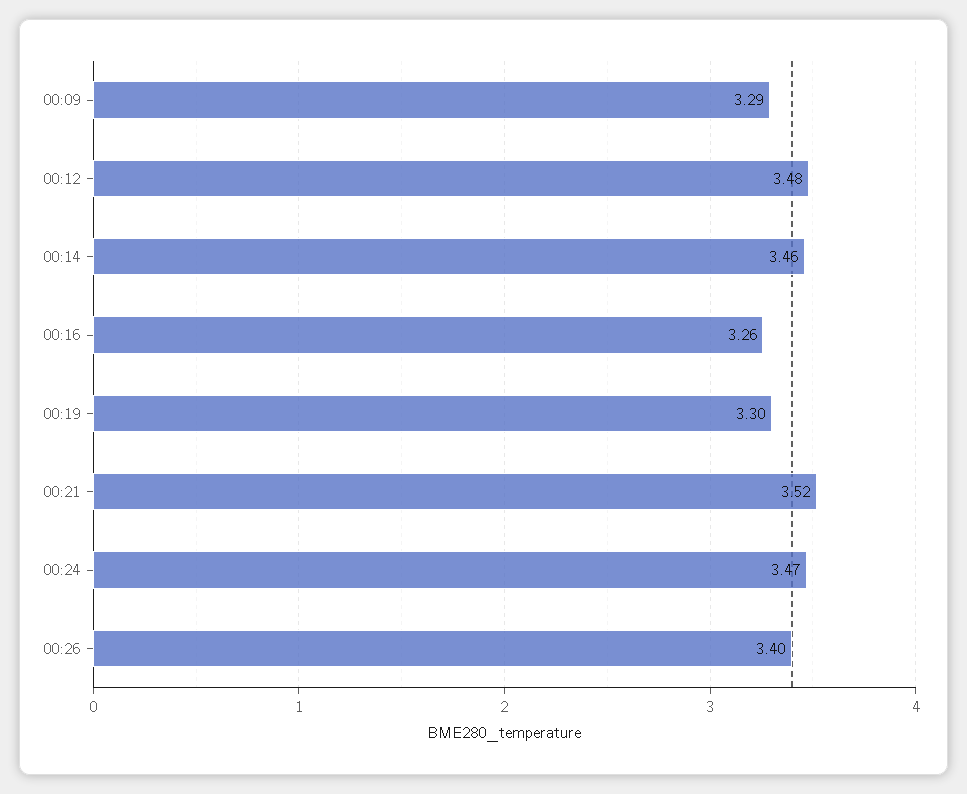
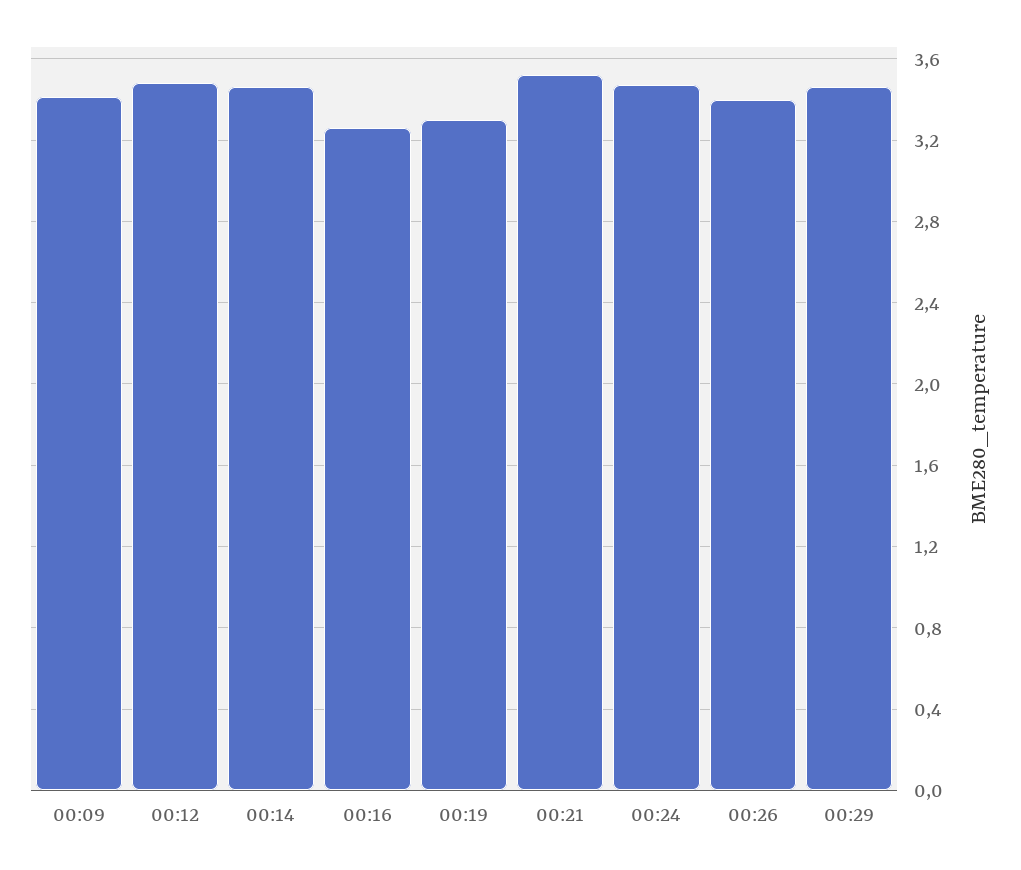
00:09: 3.29 -> 3.4
00:29: none -> 3.45

